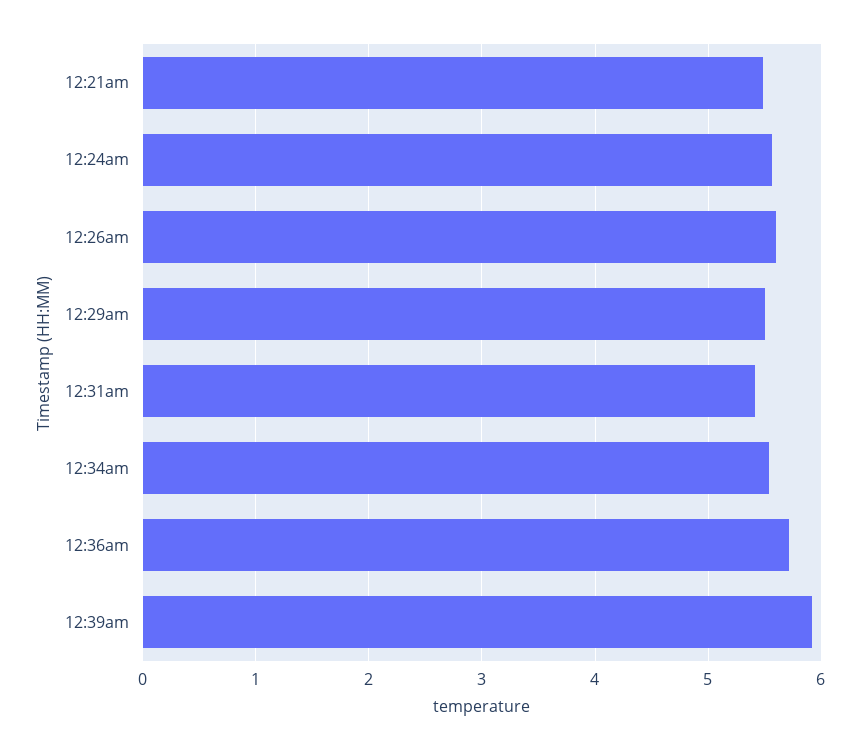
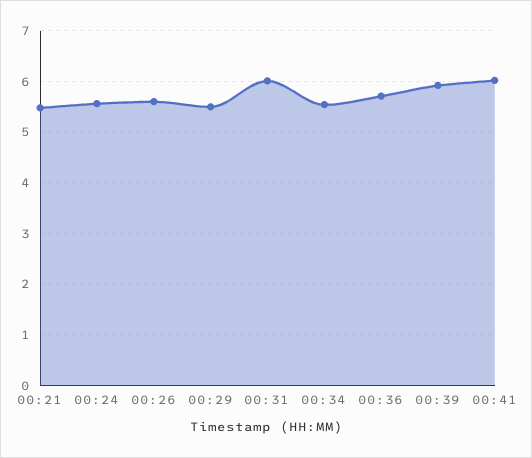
12:31am: 5.4 -> 6
00:41: none -> 6

